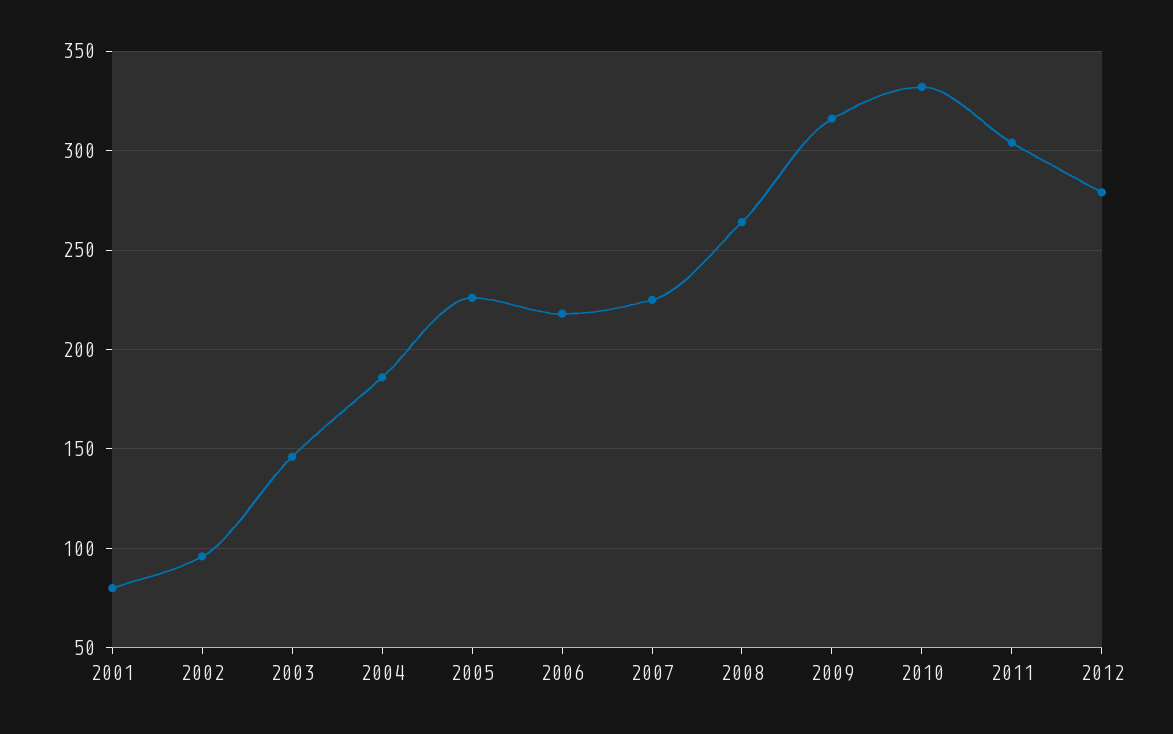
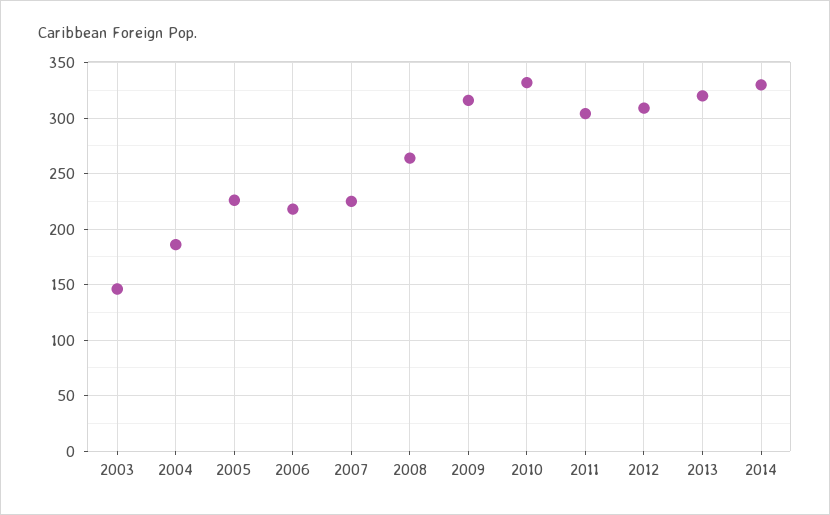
2001: 80 -> none
2002: 95 -> none
2012: 280 -> 310
2013: none -> 320
2014: none -> 330

